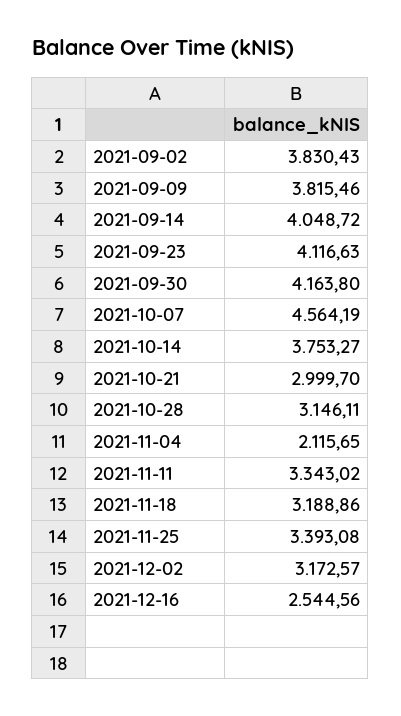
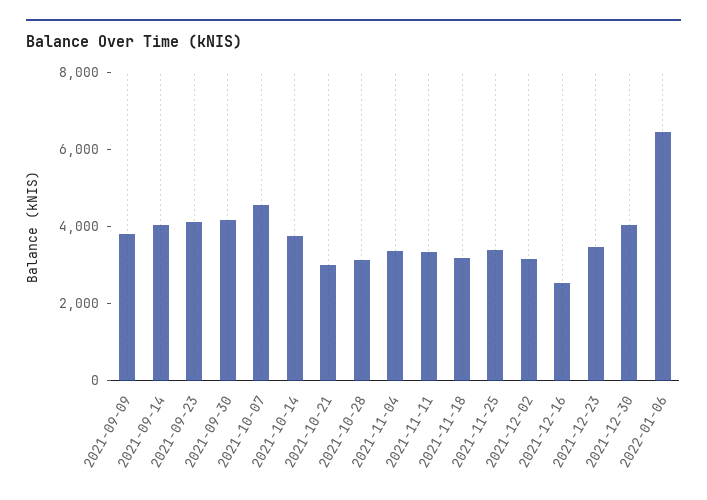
2021-09-02: 3830.43 -> none
2021-11-04: 2115.65 -> 3500
2021-12-23: none -> 3500
2021-12-30: none -> 4000
2022-01-06: none -> 6500

